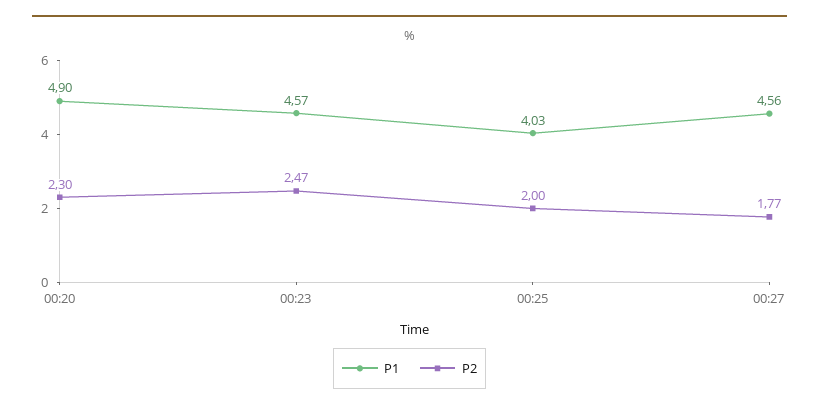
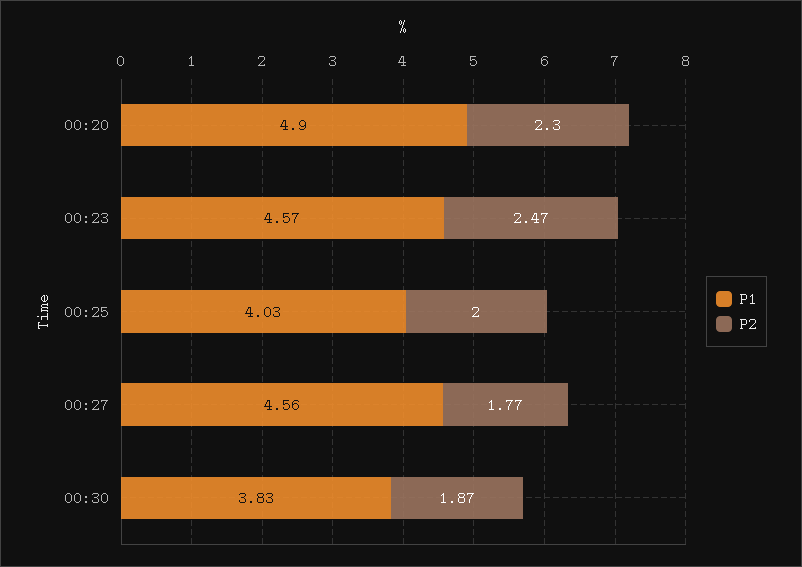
P1, 00:30: none -> 3.83
P2, 00:30: none -> 1.87

